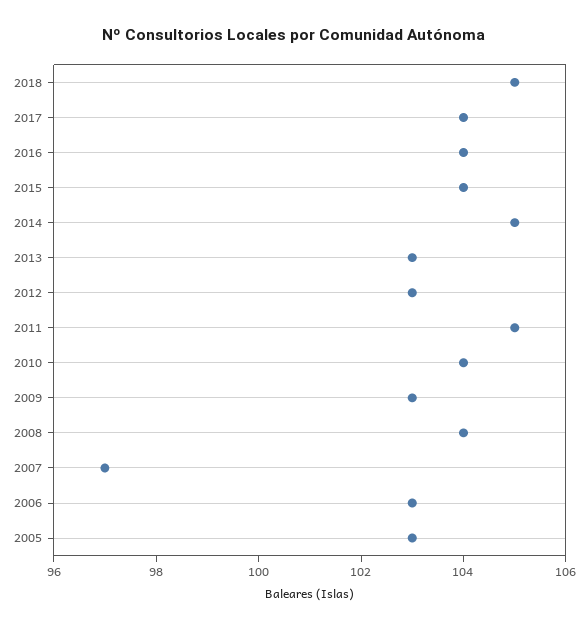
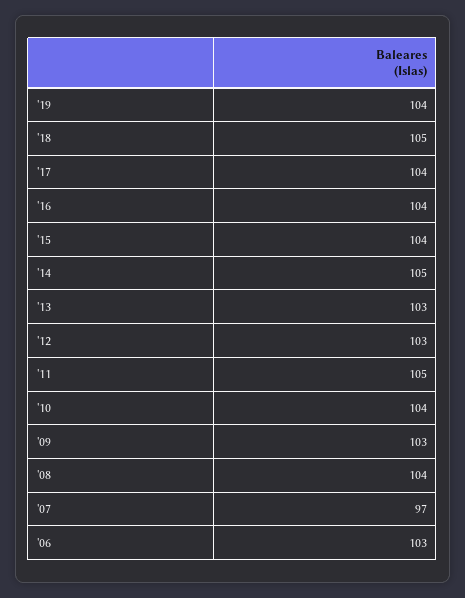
2005: 103 -> none
'19: none -> 104

